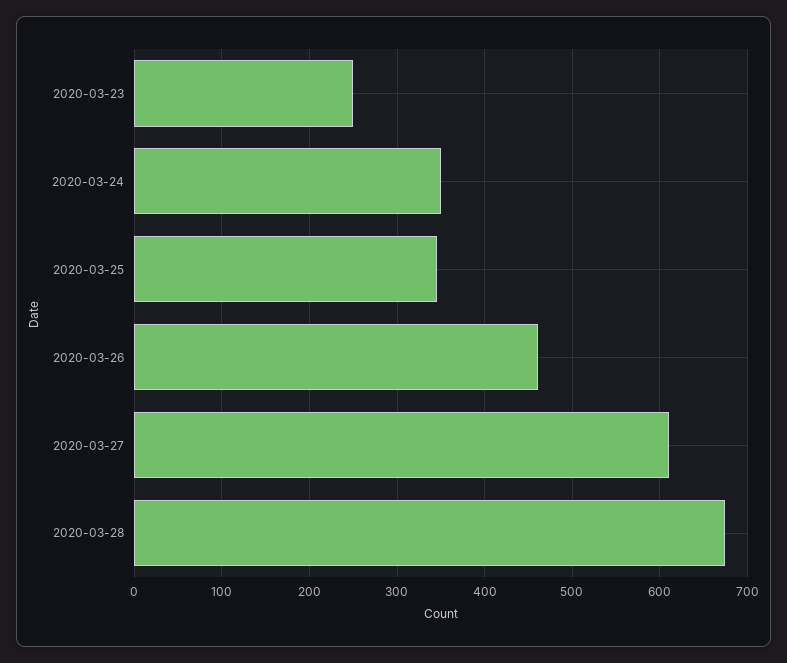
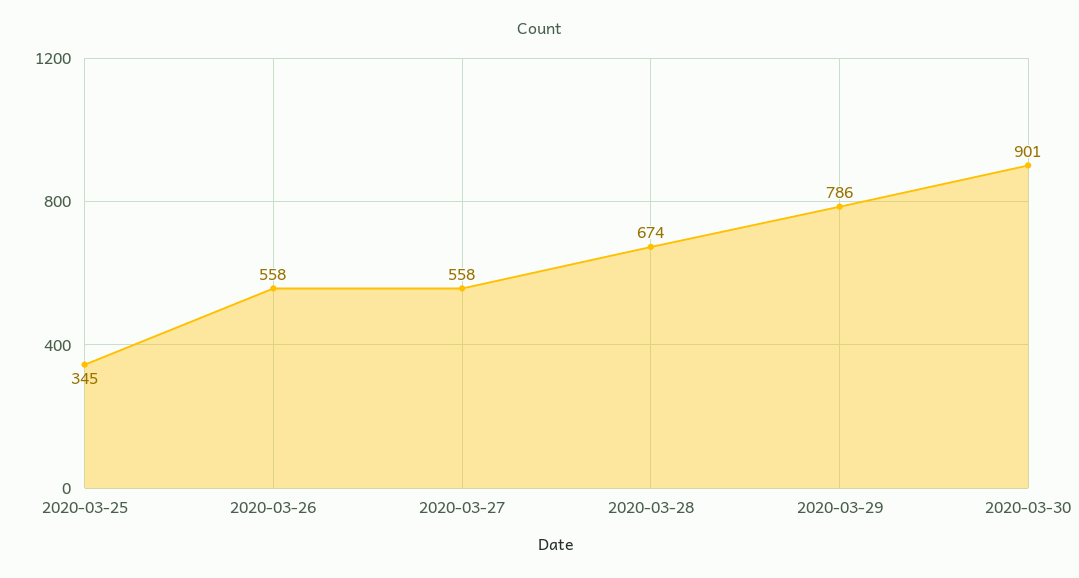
2020-03-23: 250 -> none
2020-03-24: 350 -> none
2020-03-26: 460 -> 558
2020-03-27: 610 -> 558
2020-03-29: none -> 786
2020-03-30: none -> 901

